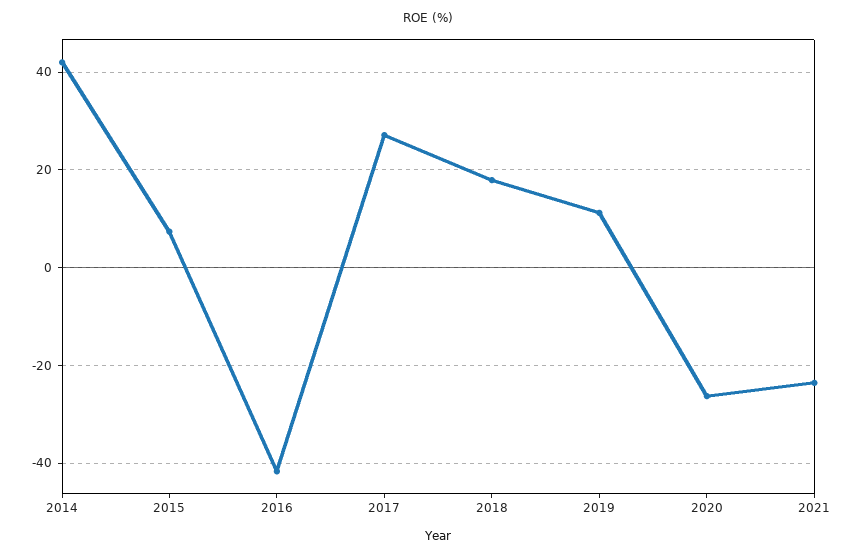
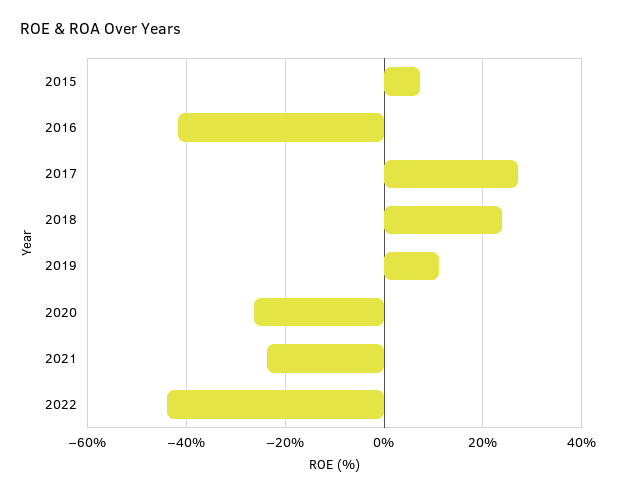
2014: 42 -> none
2018: 18 -> 24
2022: none -> -44

